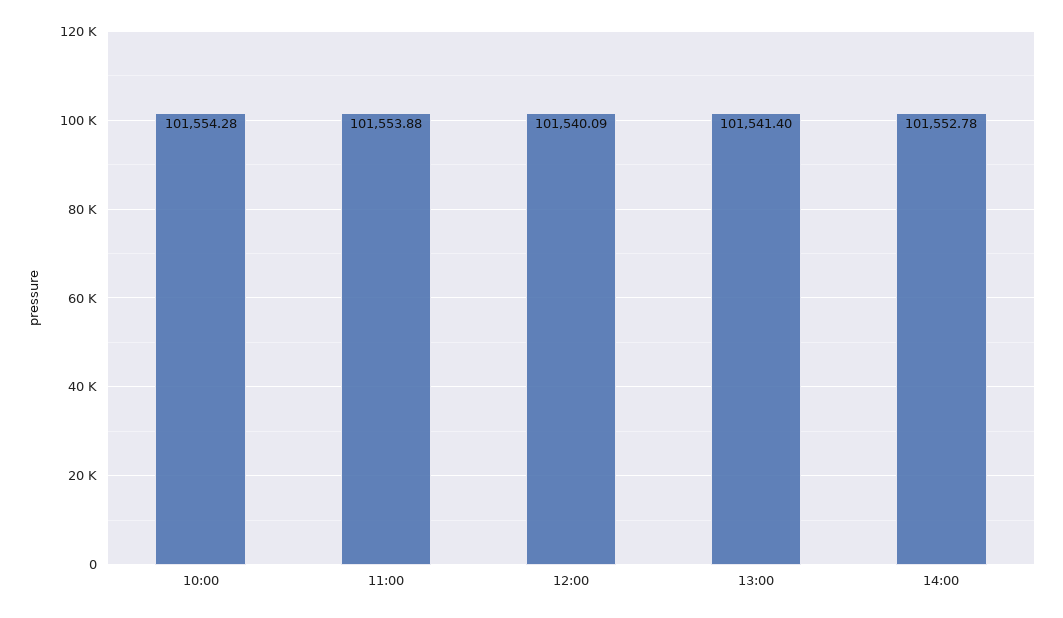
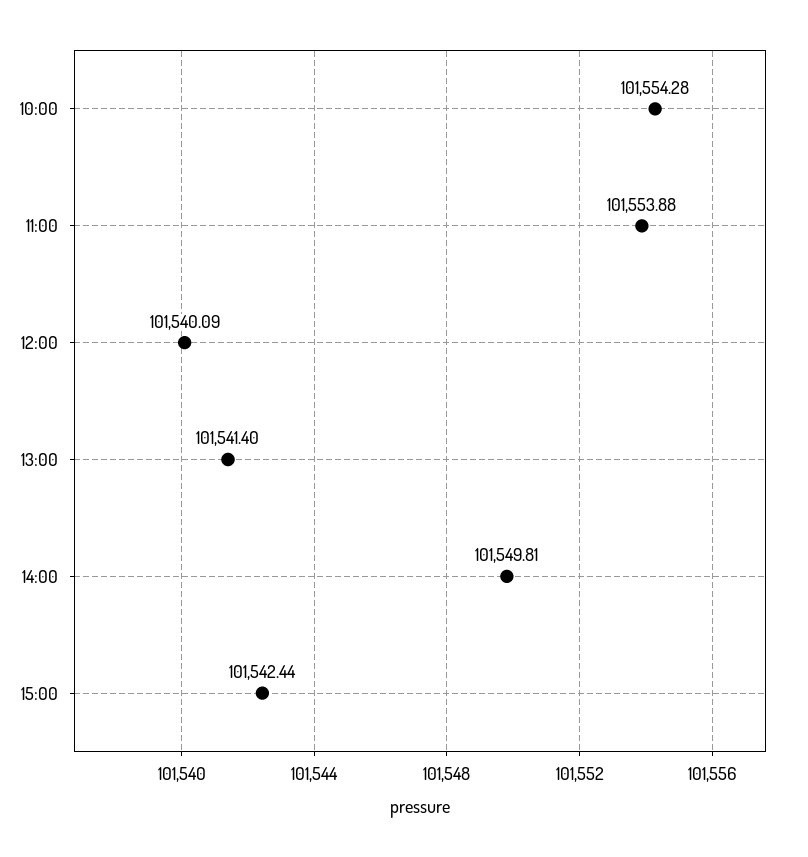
14:00: 101552.78 -> 101549.81
15:00: none -> 101542.44

